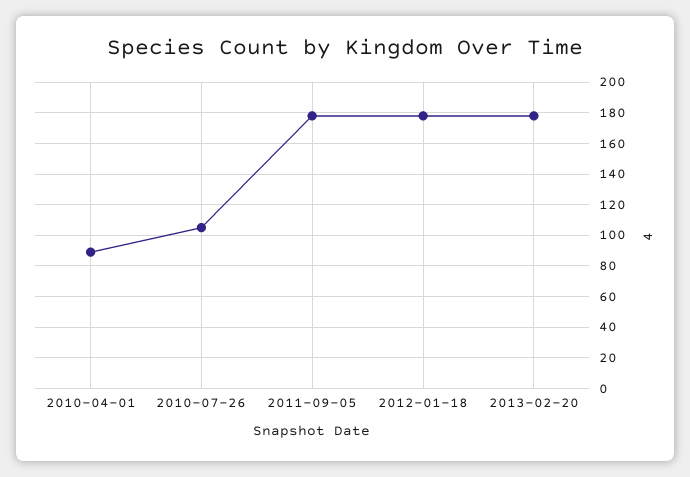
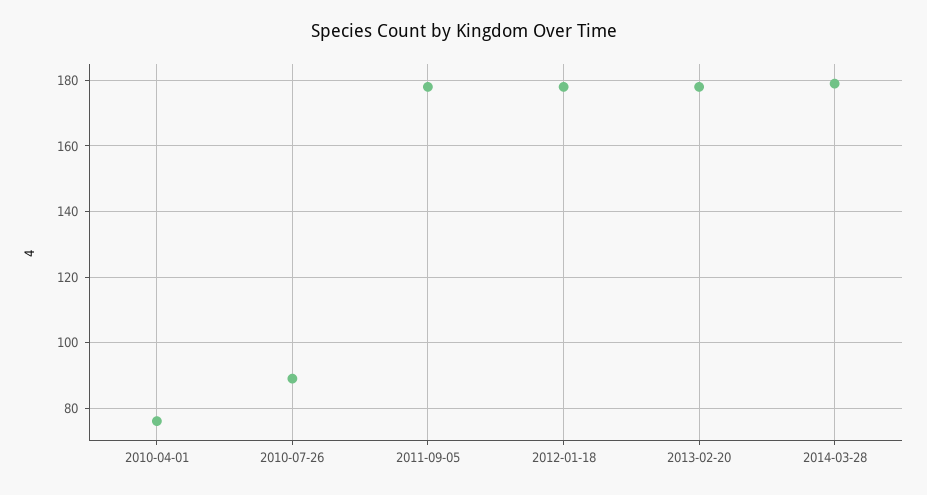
2010-04-01: 90 -> 75
2010-07-26: 105 -> 90
2014-03-28: none -> 180

